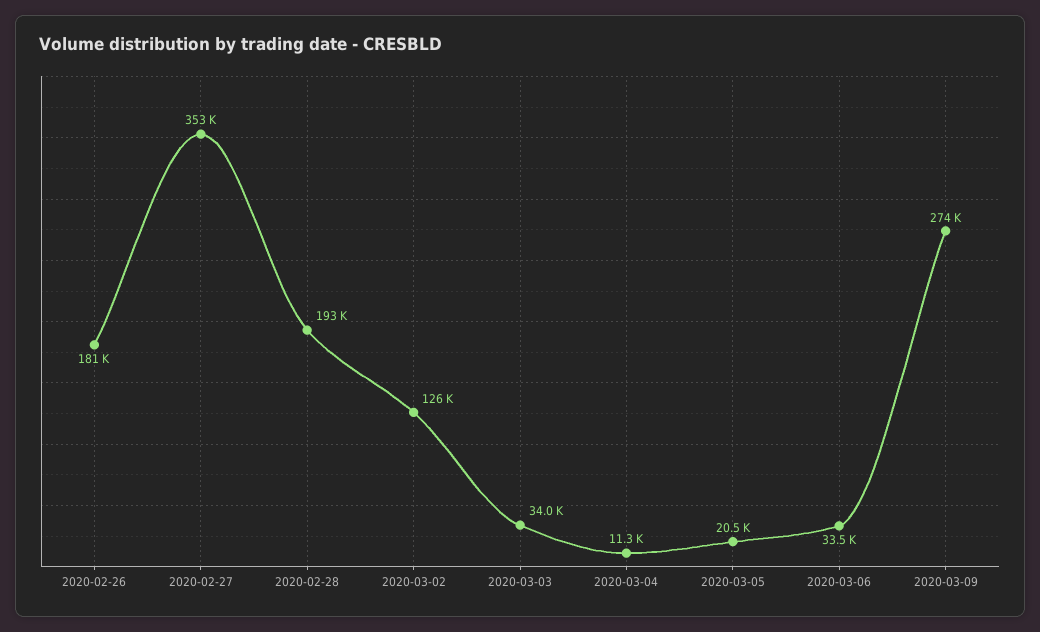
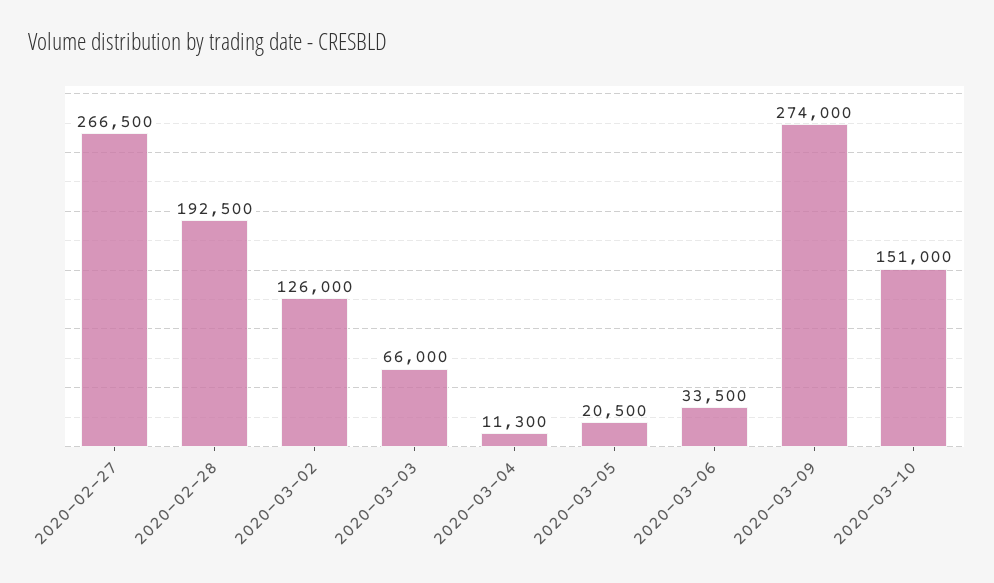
2020-02-26: 181000 -> none
2020-02-27: 353000 -> 266500
2020-03-03: 34000 -> 66000
2020-03-10: none -> 151000

